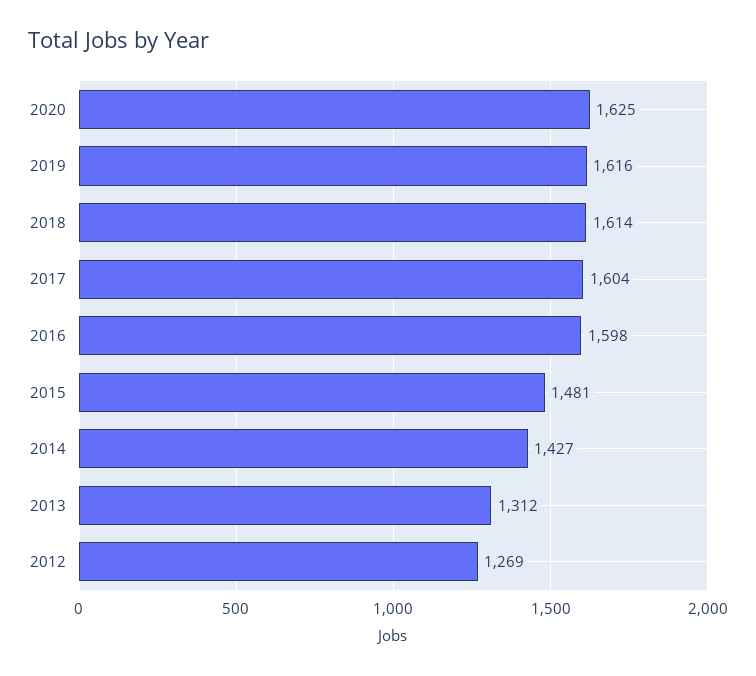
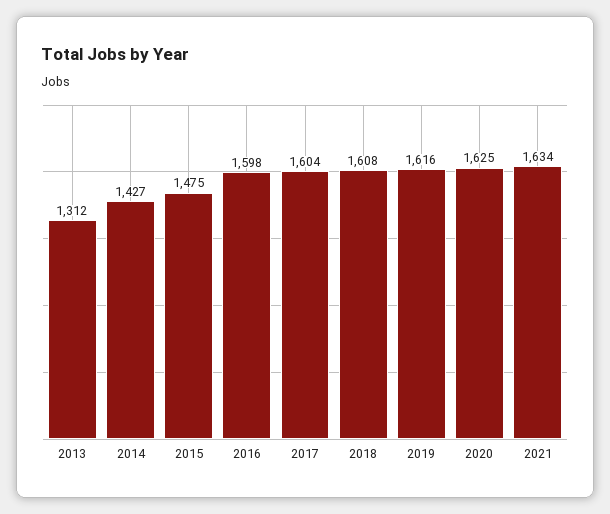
2018: 1614 -> 1608
2015: 1481 -> 1475
2012: 1269 -> none
2021: none -> 1634

